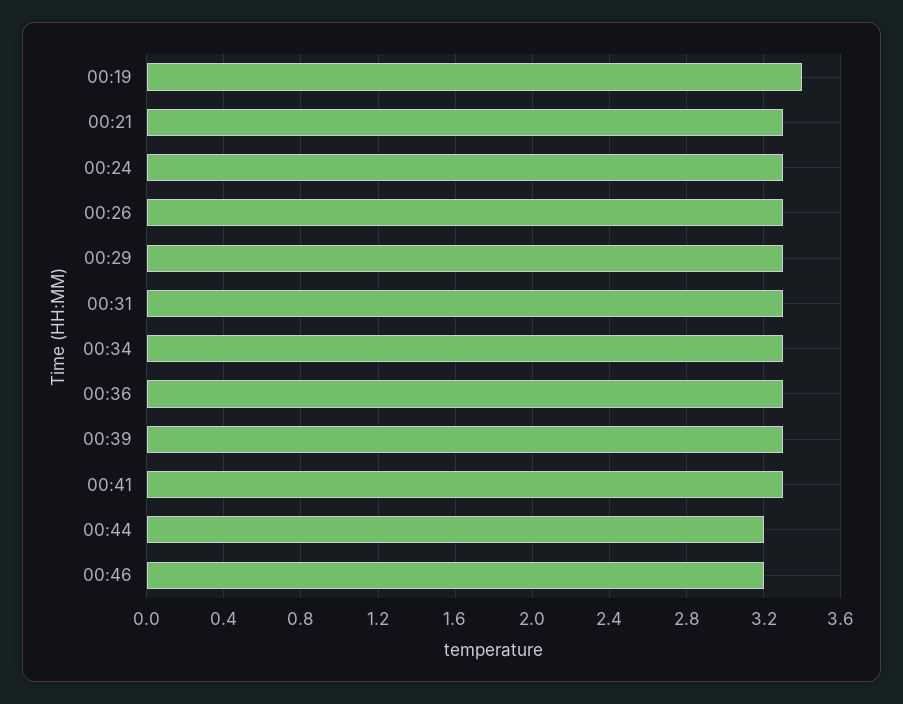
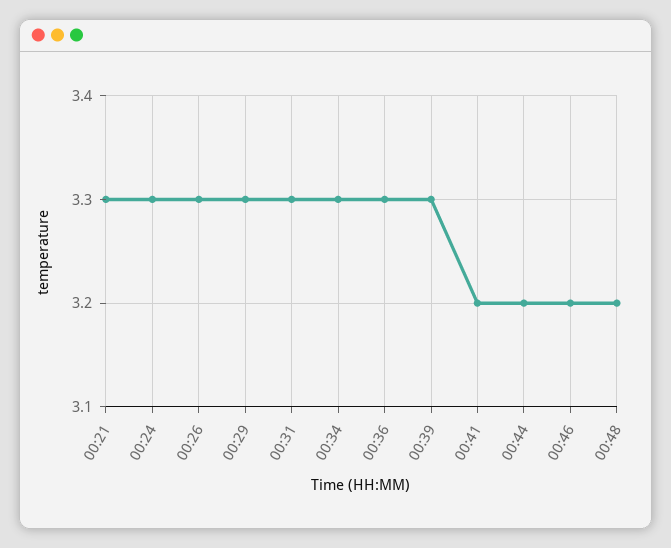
00:19: 3.4 -> none
00:41: 3.3 -> 3.2
00:48: none -> 3.2

